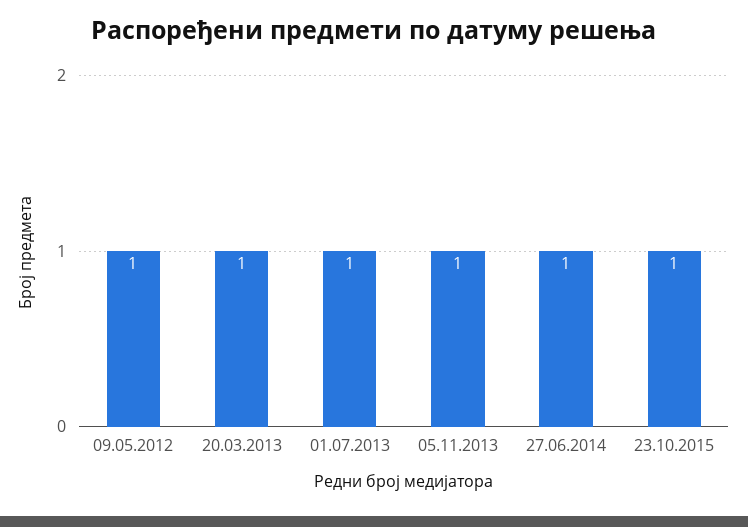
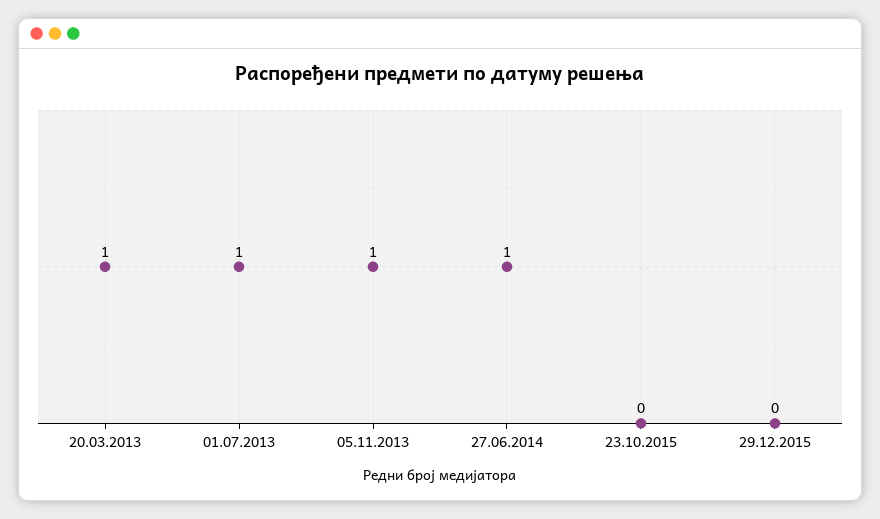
09.05.2012: 1 -> none
23.10.2015: 1 -> 0
29.12.2015: none -> 0

